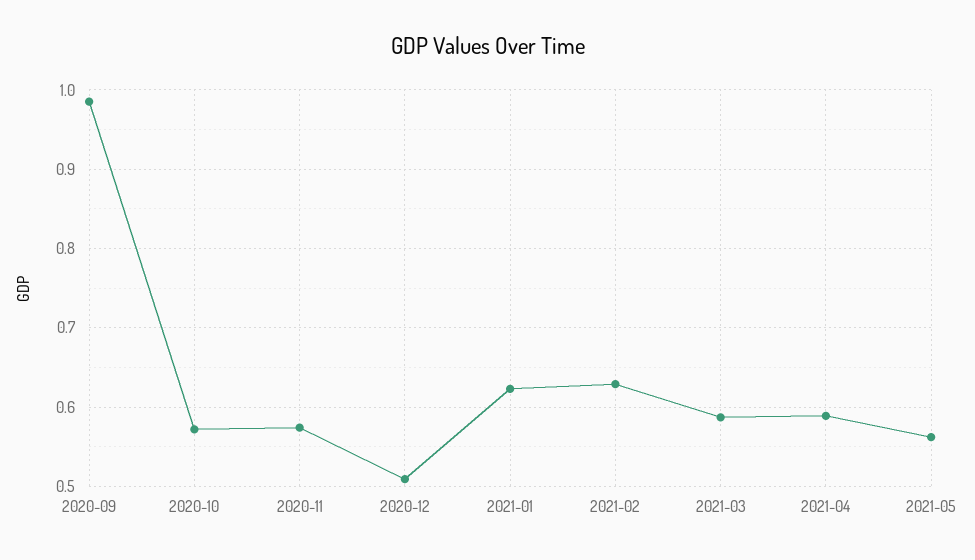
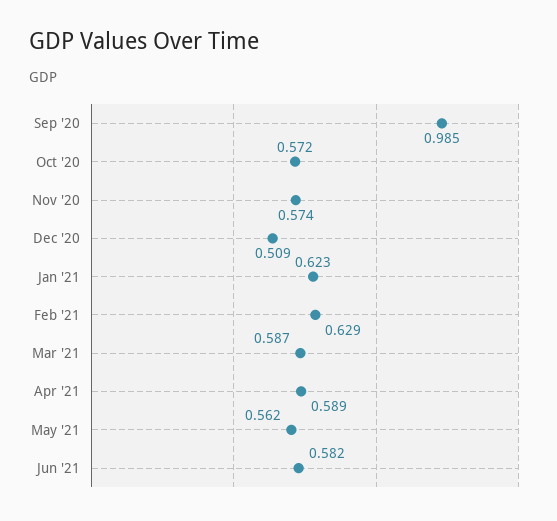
Jun '21: none -> 0.582

